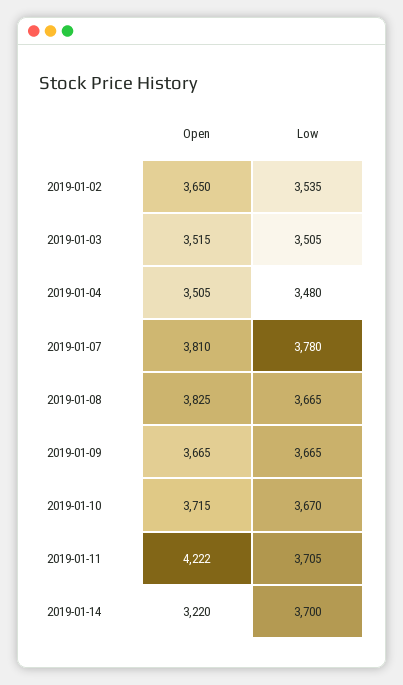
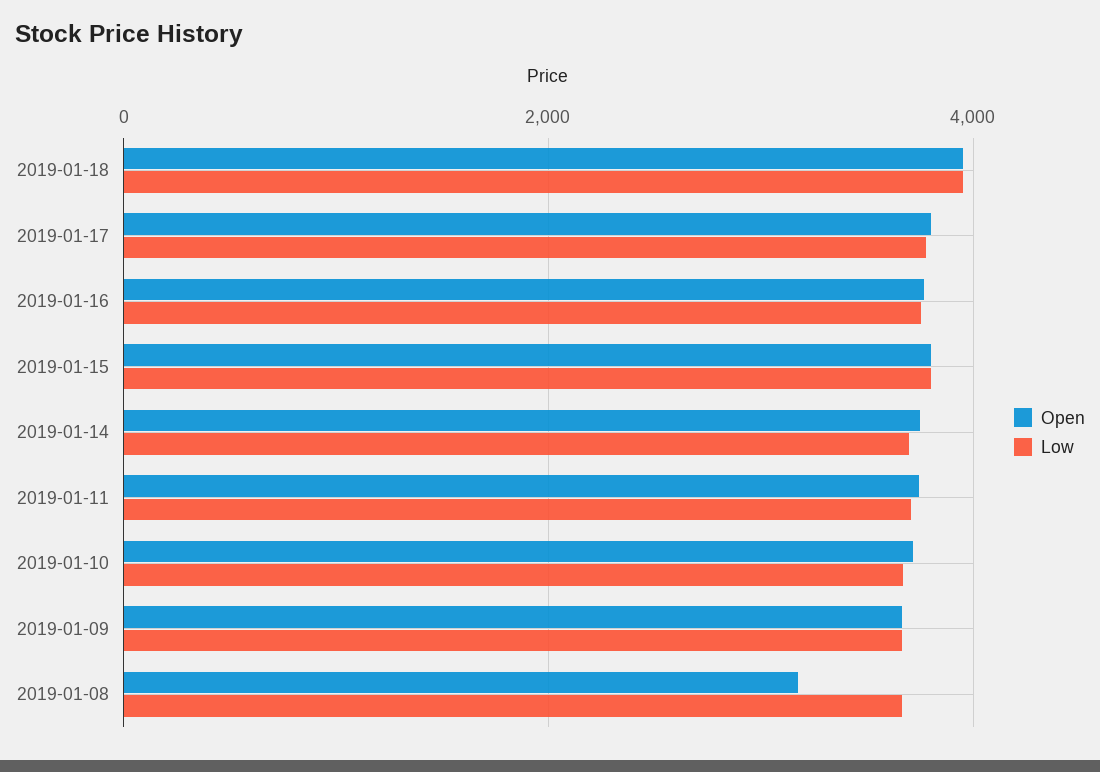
Open, 2019-01-02: 3650 -> none
Low, 2019-01-02: 3535 -> none
Open, 2019-01-03: 3515 -> none
Low, 2019-01-03: 3505 -> none
Open, 2019-01-04: 3505 -> none
Low, 2019-01-04: 3480 -> none
Open, 2019-01-07: 3810 -> none
Low, 2019-01-07: 3780 -> none
Open, 2019-01-08: 3825 -> 3200
Open, 2019-01-11: 4222 -> 3800
Open, 2019-01-14: 3220 -> 3800
Open, 2019-01-18: none -> 4000
Low, 2019-01-18: none -> 4000
Open, 2019-01-17: none -> 3800
Low, 2019-01-17: none -> 3800
Open, 2019-01-16: none -> 3800
Low, 2019-01-16: none -> 3800
Open, 2019-01-15: none -> 3800
Low, 2019-01-15: none -> 3800

